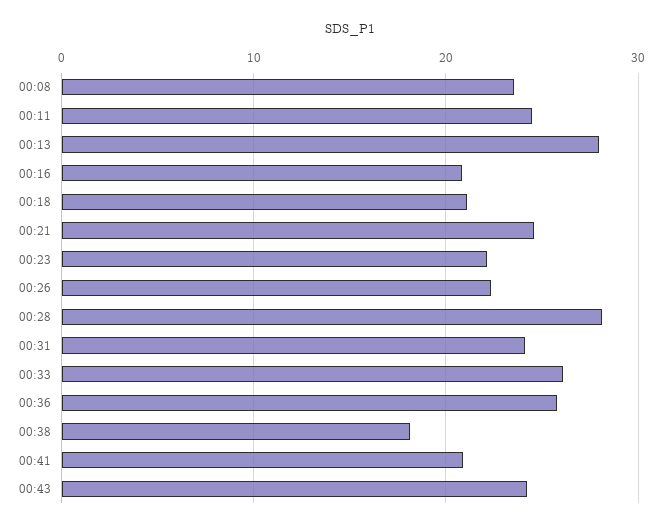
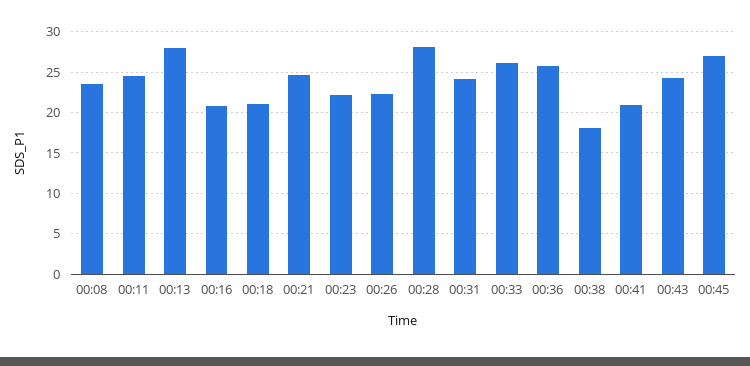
00:45: none -> 27

